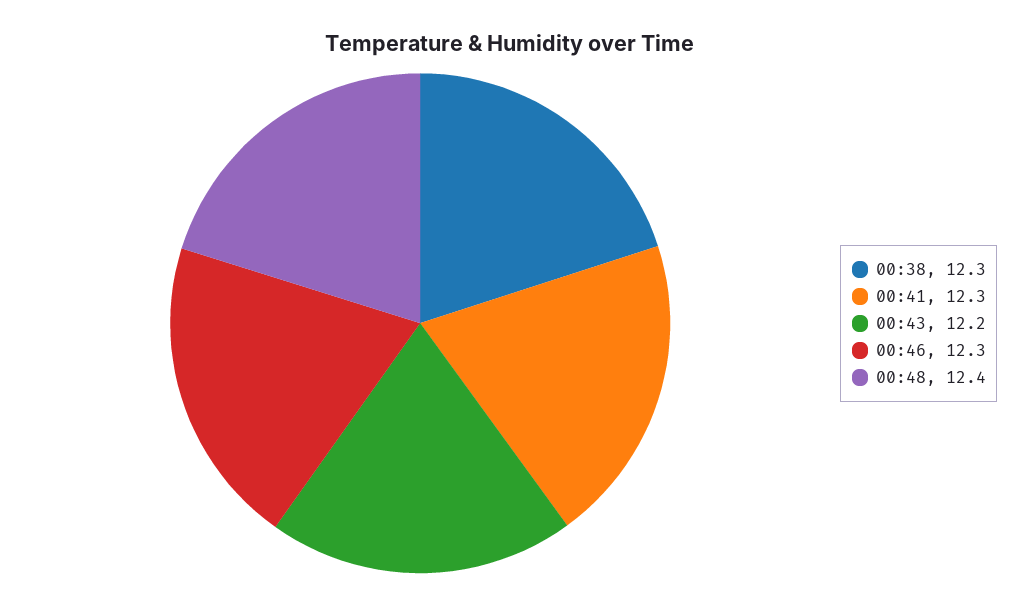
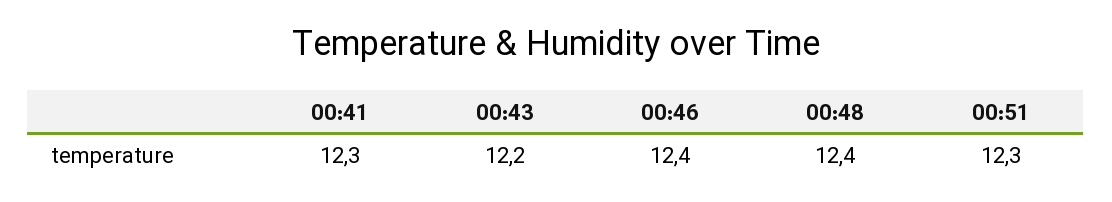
00:38: 12.3 -> none
00:46: 12.3 -> 12.4
00:51: none -> 12.3

